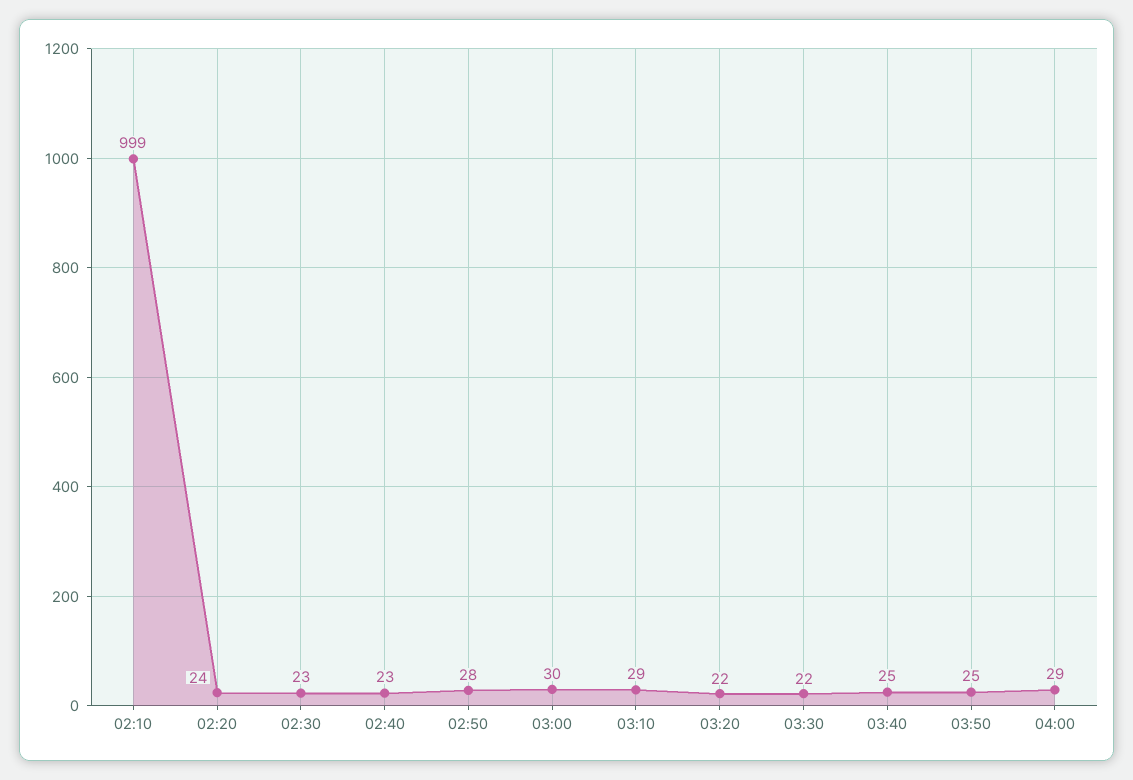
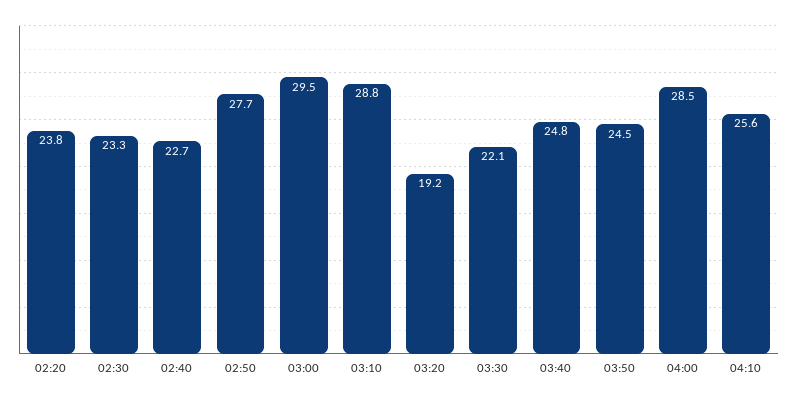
02:10: 999 -> none
03:20: 22 -> 19.2
04:10: none -> 25.6

